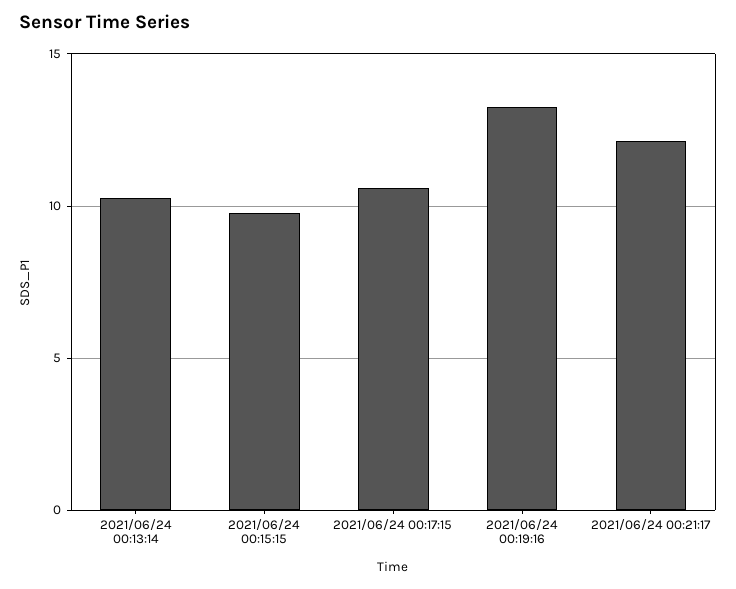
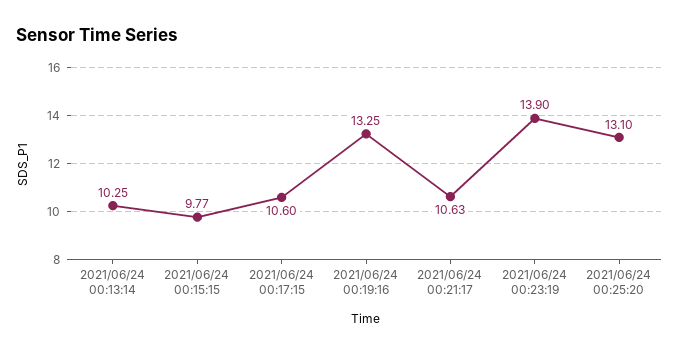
2021/06/24 00:21:17: 12 -> 10.63
2021/06/24 00:23:19: none -> 13.9
2021/06/24 00:25:20: none -> 13.1

